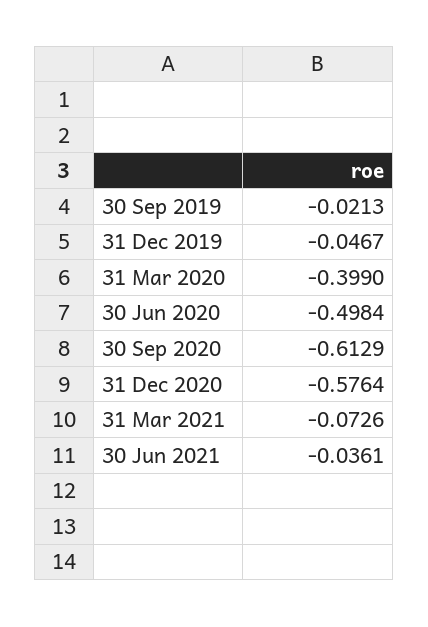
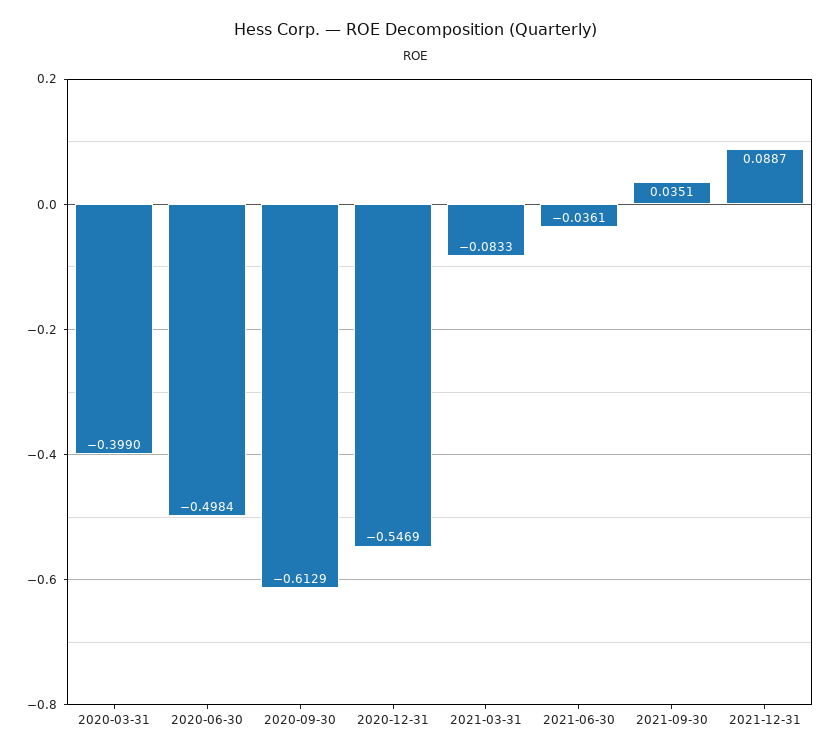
30 Sep 2019: -0.0213 -> none
31 Dec 2019: -0.0467 -> none
31 Dec 2020: -0.5764 -> -0.5469
31 Mar 2021: -0.0726 -> -0.0833
2021-09-30: none -> 0.0351
2021-12-31: none -> 0.0887

